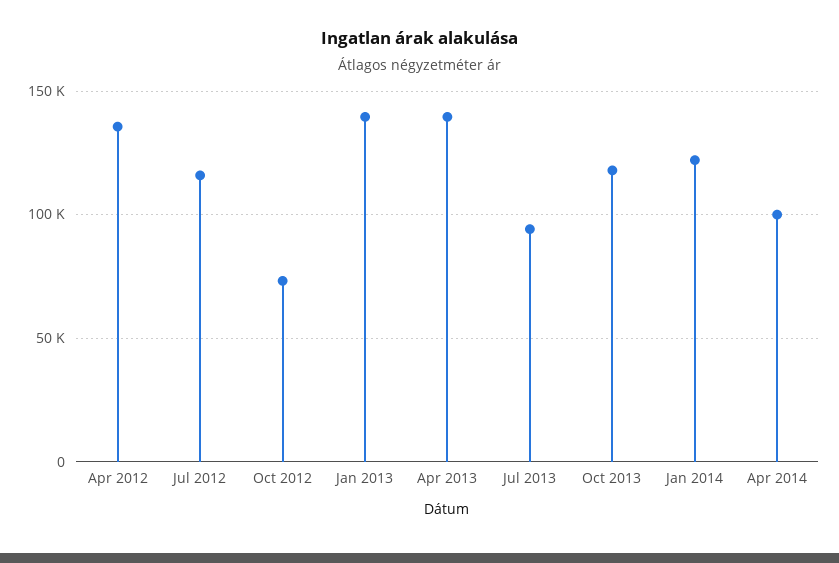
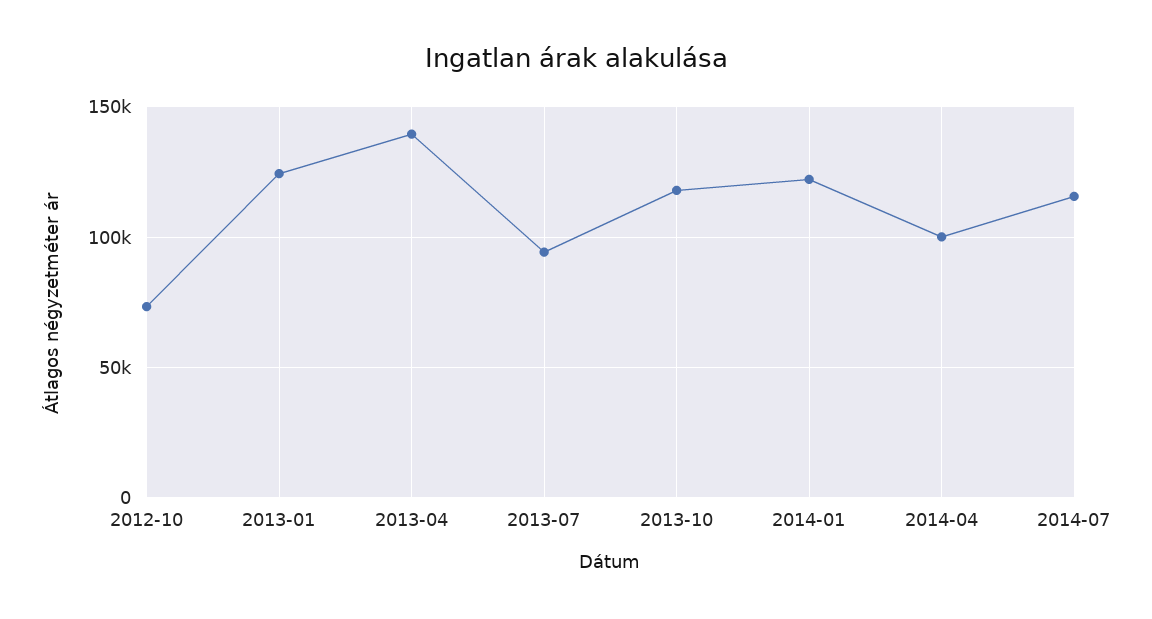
Apr 2012: 135000 -> none
Jul 2012: 115000 -> none
Jan 2013: 140000 -> 125000
2014-07: none -> 115000

